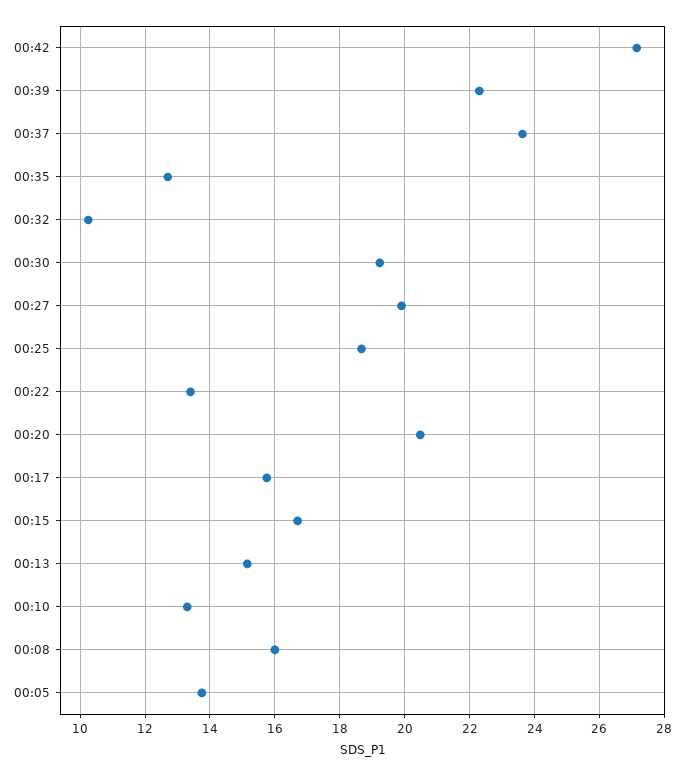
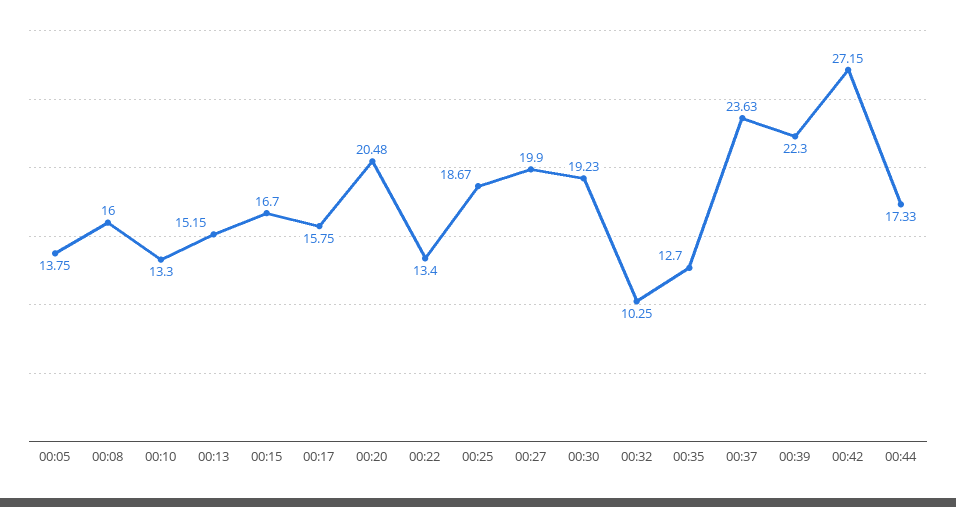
00:44: none -> 17.33

